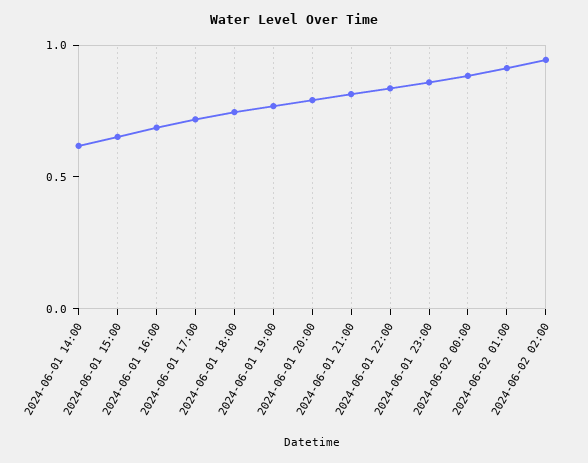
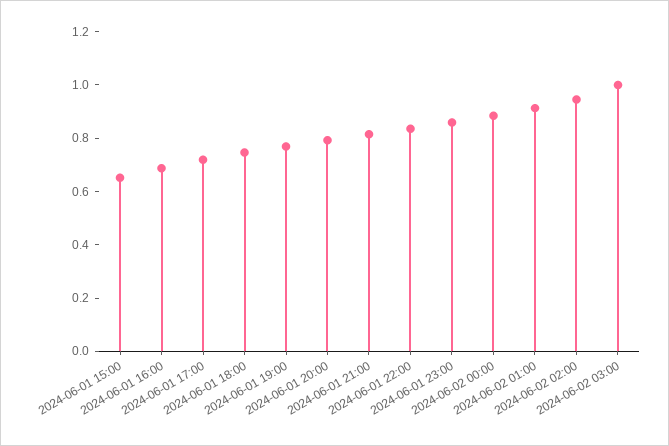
2024-06-01 14:00: 0.6 -> none
2024-06-02 03:00: none -> 1

